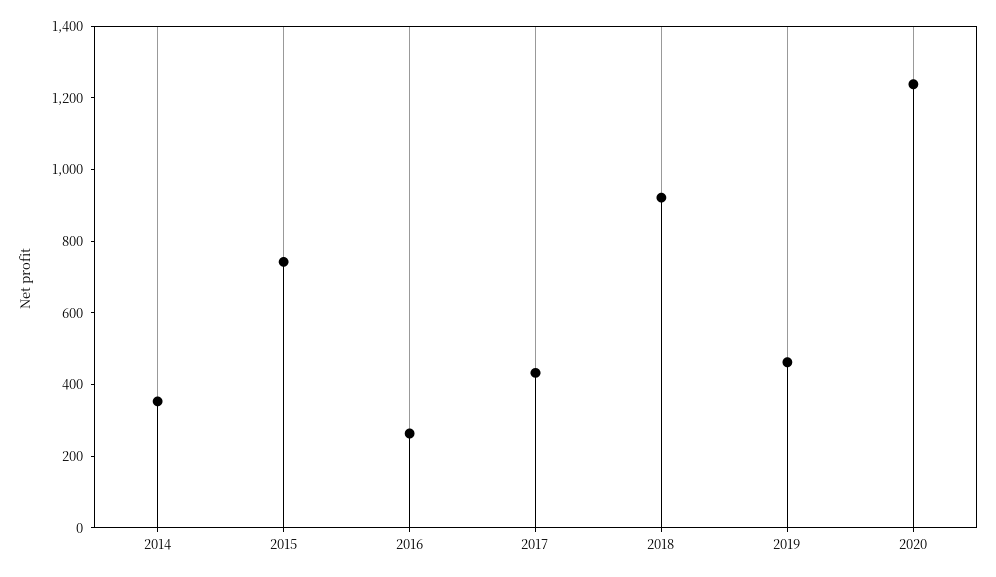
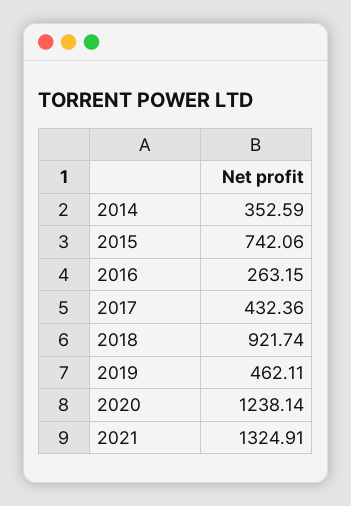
2021: none -> 1324.91

